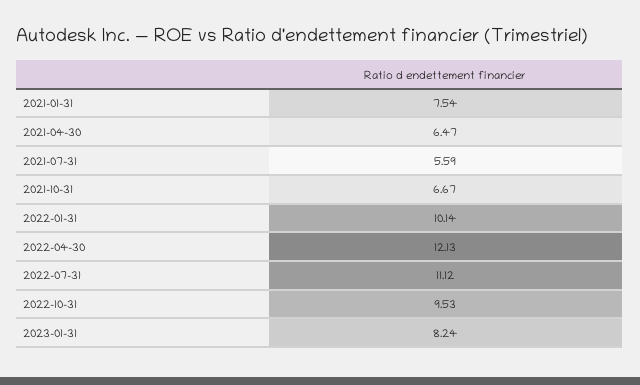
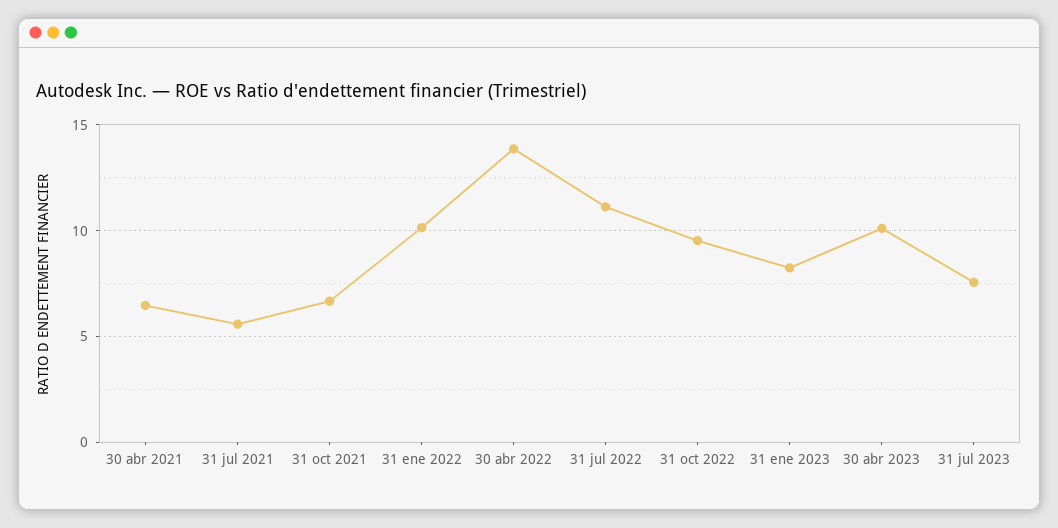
2021-01-31: 7.54 -> none
2022-04-30: 12.13 -> 14
30 abr 2023: none -> 10
31 jul 2023: none -> 7.5

